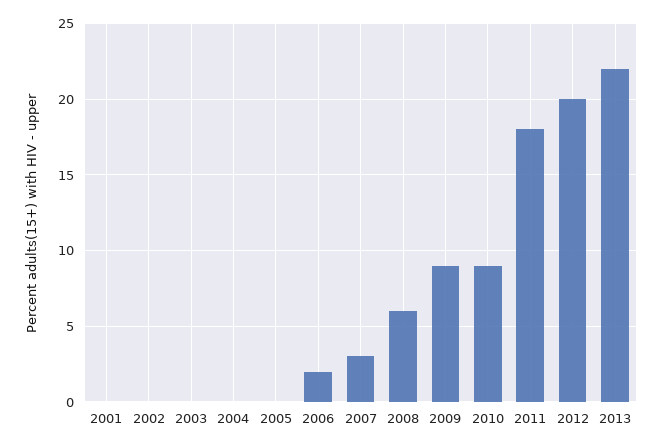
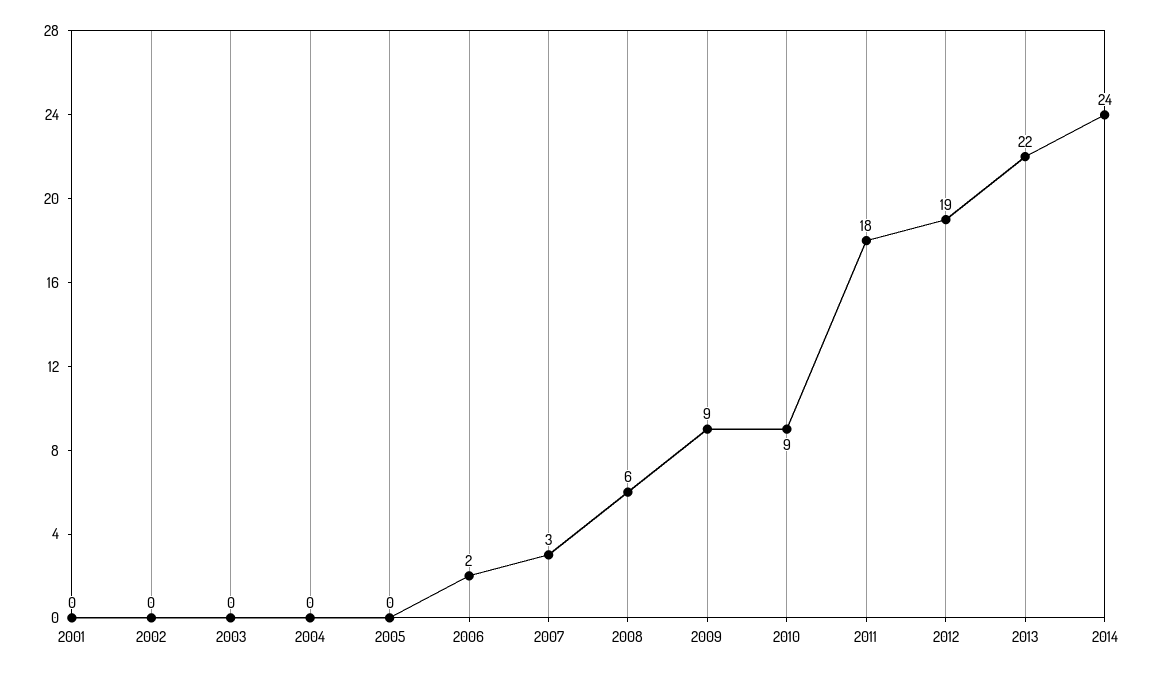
2012: 20 -> 19
2014: none -> 24

